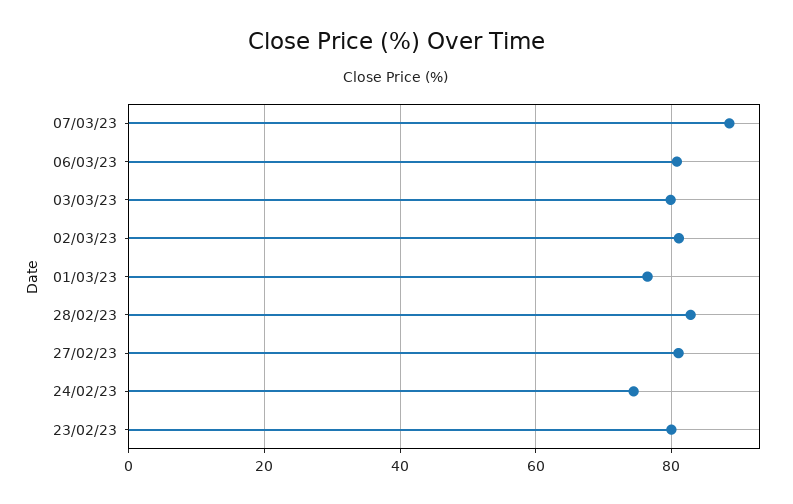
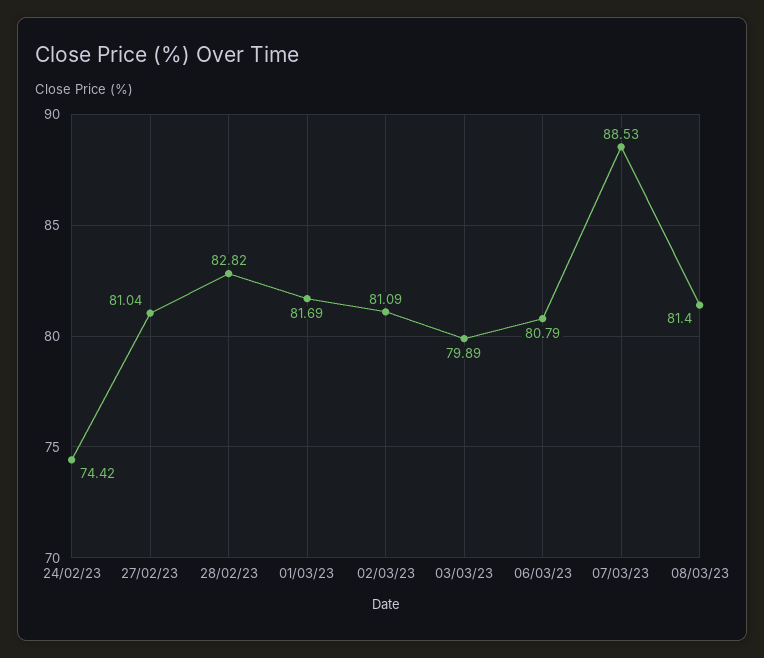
01/03/23: 76 -> 81.69
23/02/23: 80 -> none
08/03/23: none -> 81.4

